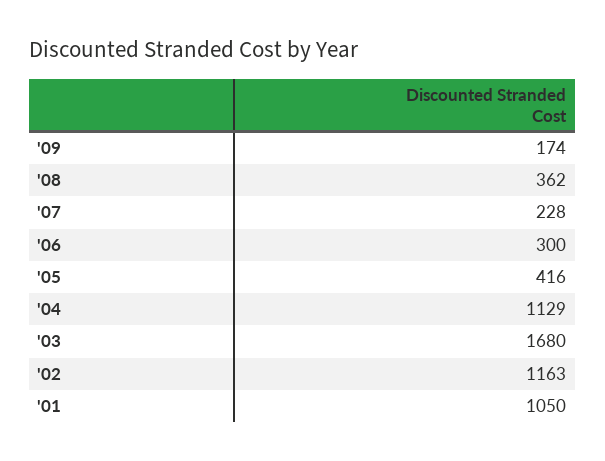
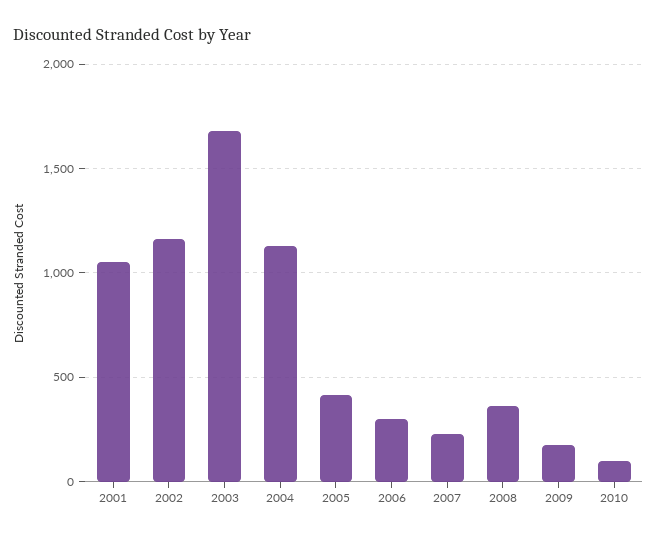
2010: none -> 100

